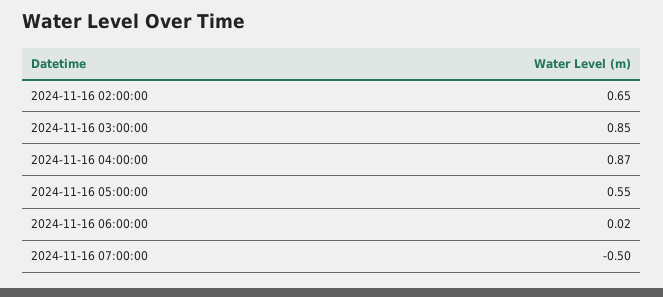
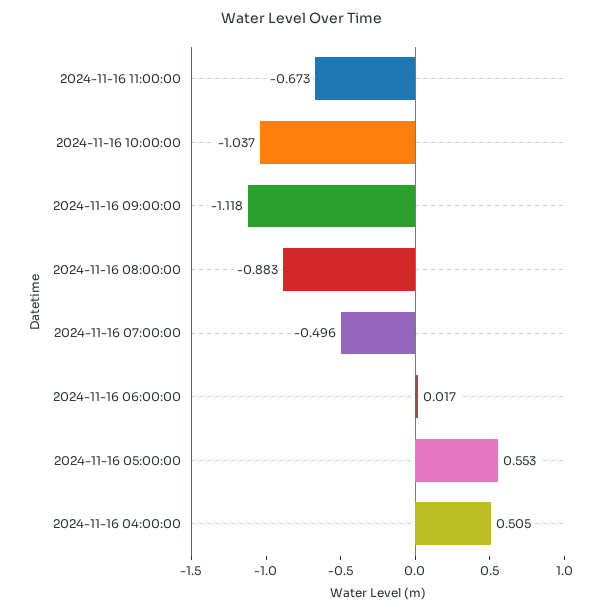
2024-11-16 02:00:00: 0.65 -> none
2024-11-16 03:00:00: 0.85 -> none
2024-11-16 04:00:00: 0.87 -> 0.505
2024-11-16 11:00:00: none -> -0.673
2024-11-16 10:00:00: none -> -1.037
2024-11-16 09:00:00: none -> -1.118
2024-11-16 08:00:00: none -> -0.883

